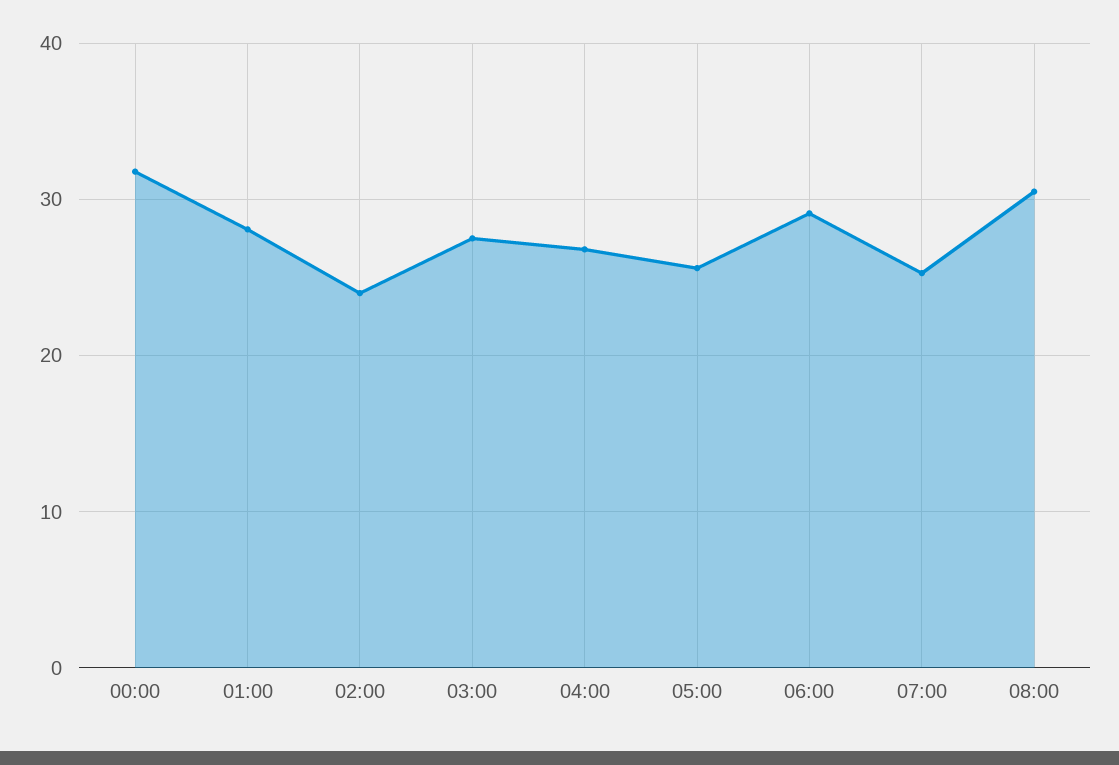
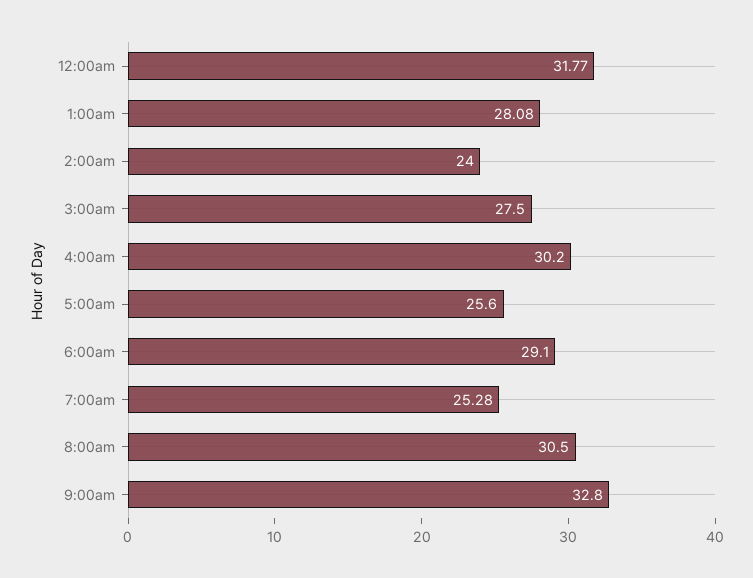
04:00: 27 -> 30.2
9:00am: none -> 32.8

